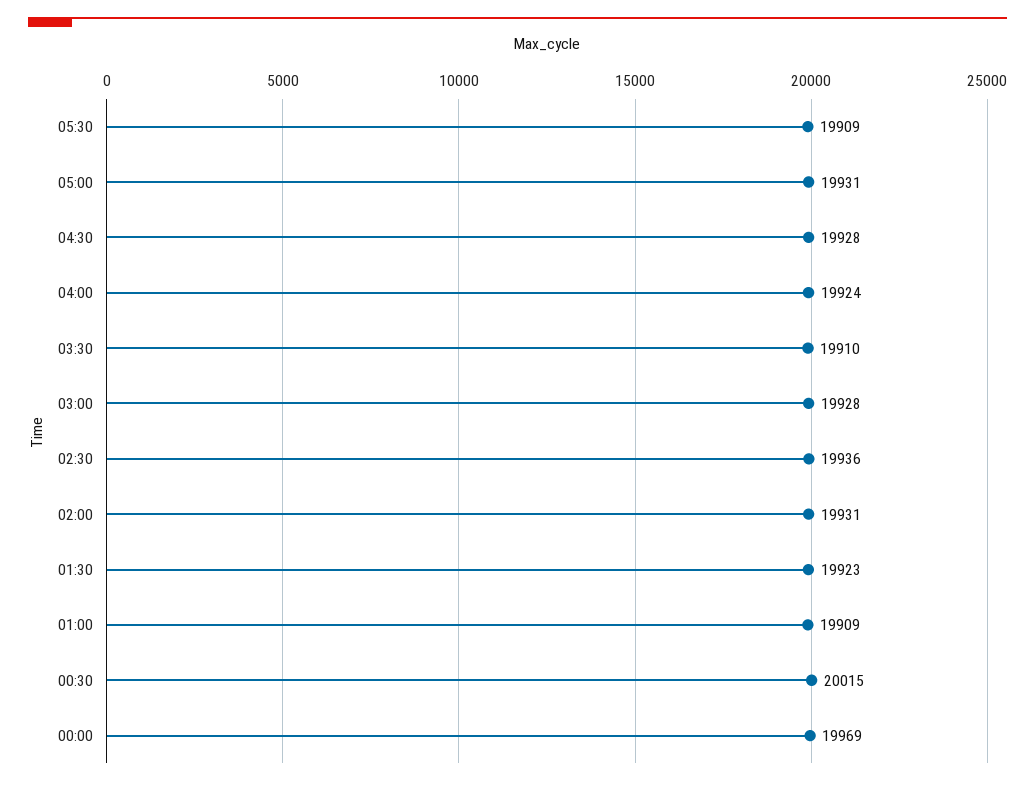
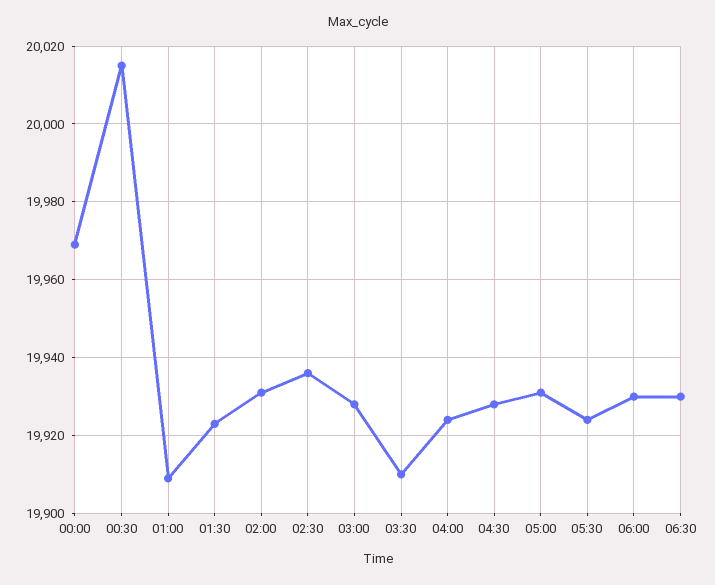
05:30: 19909 -> 19925
06:00: none -> 19930
06:30: none -> 19930

